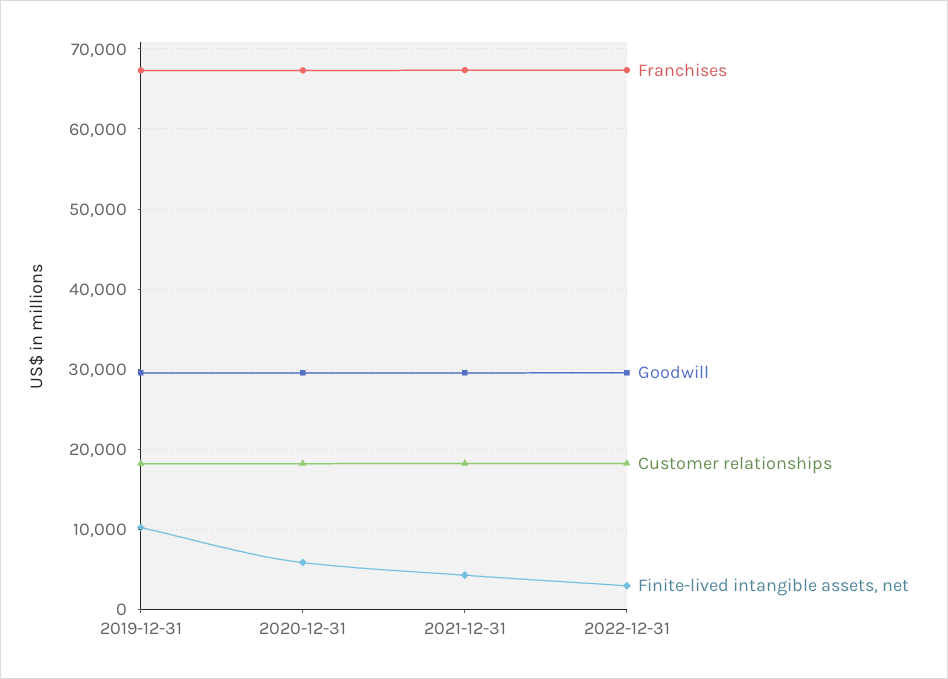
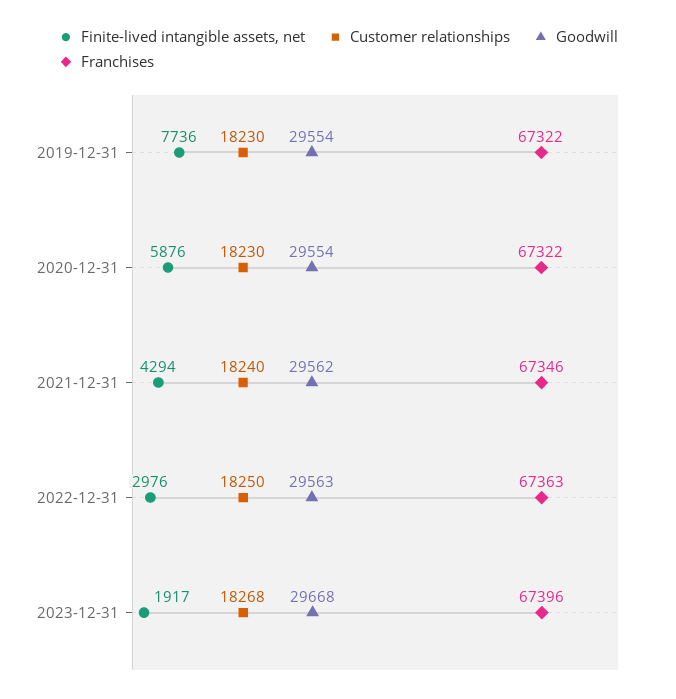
Finite-lived intangible assets, net, 2019-12-31: 10000 -> 7736
Finite-lived intangible assets, net, 2023-12-31: none -> 1917
Customer relationships, 2023-12-31: none -> 18268
Goodwill, 2023-12-31: none -> 29668
Franchises, 2023-12-31: none -> 67396

